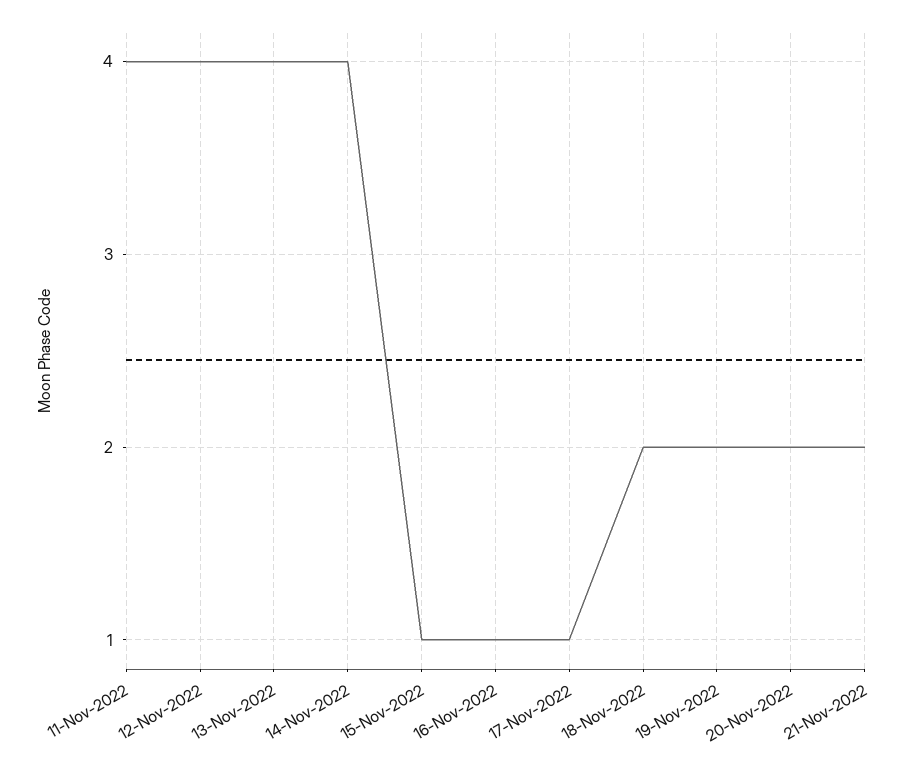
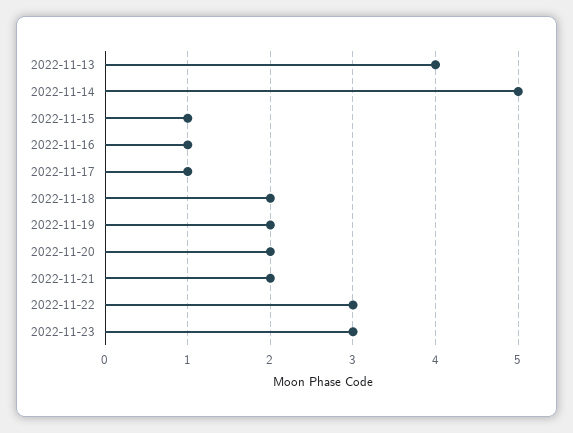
11-Nov-2022: 4 -> none
12-Nov-2022: 4 -> none
14-Nov-2022: 4 -> 5
2022-11-22: none -> 3
2022-11-23: none -> 3

